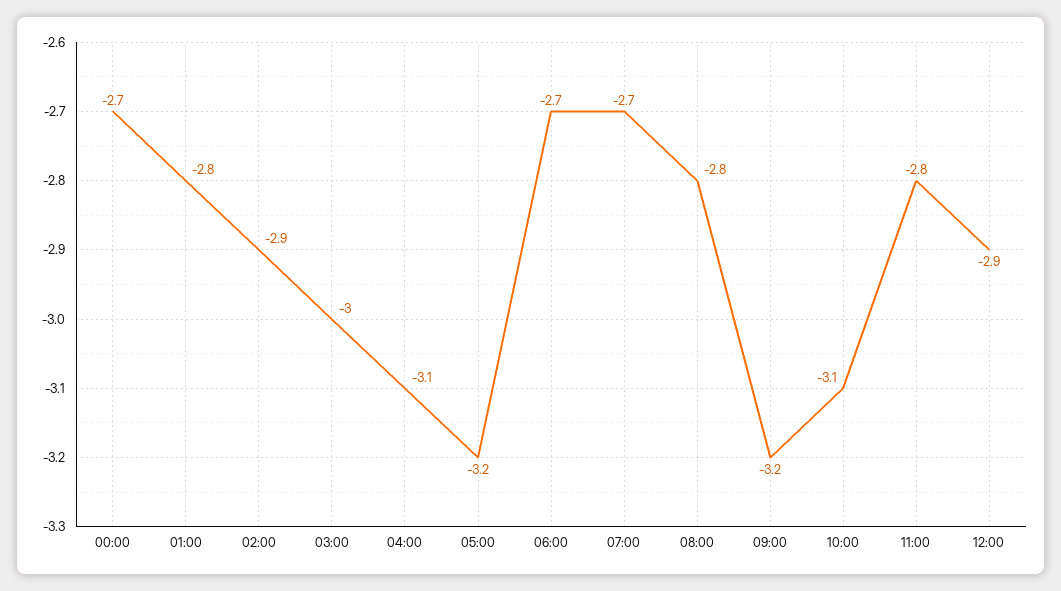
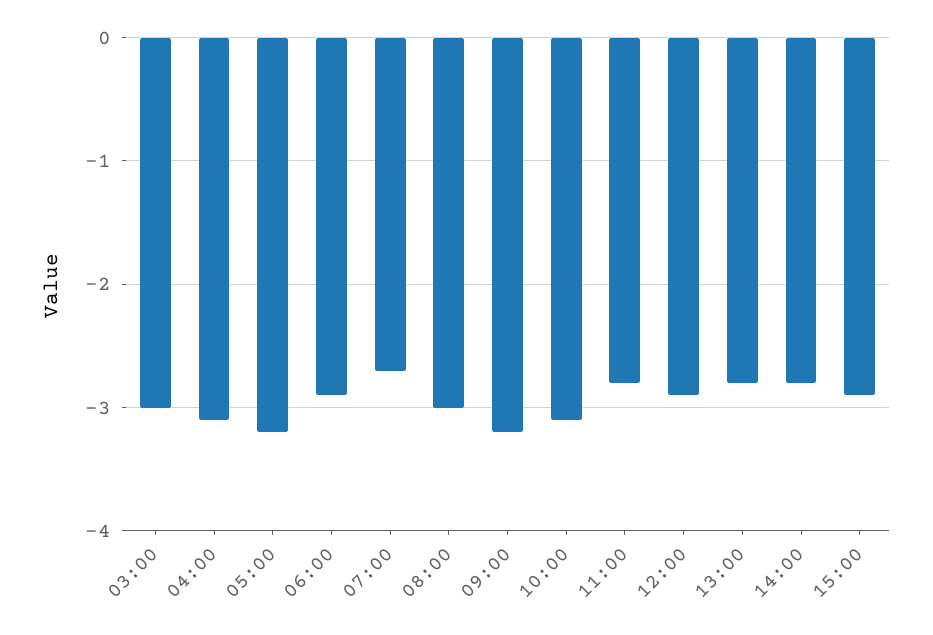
00:00: -2.7 -> none
01:00: -2.8 -> none
02:00: -2.9 -> none
06:00: -2.7 -> -2.9
08:00: -2.8 -> -3
13:00: none -> -2.8
14:00: none -> -2.8
15:00: none -> -2.9

